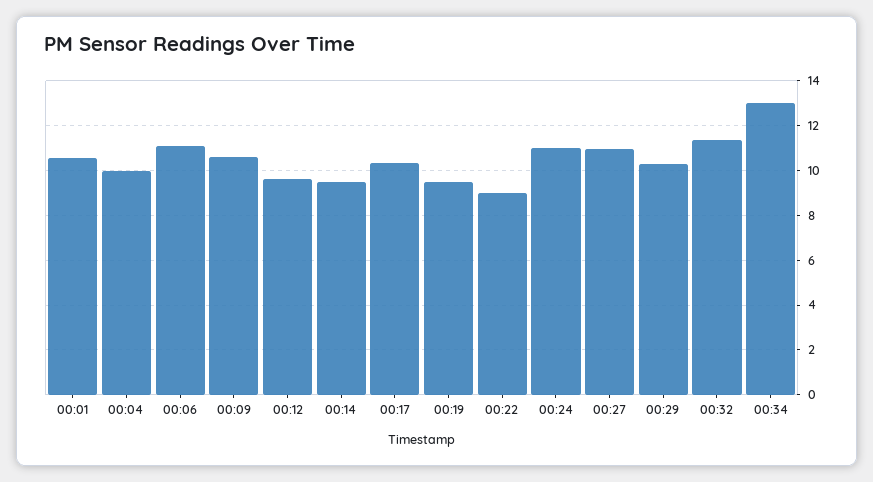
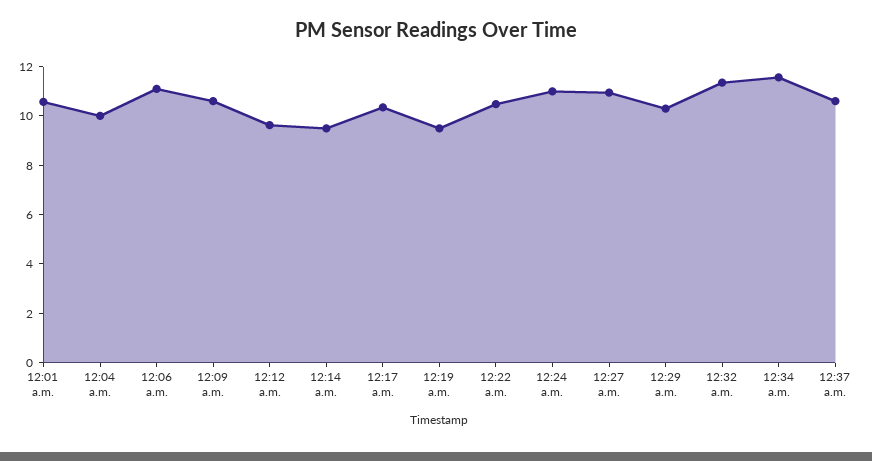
00:22: 9 -> 10.5
00:34: 13 -> 11.5
12:37 a.m.: none -> 10.5

